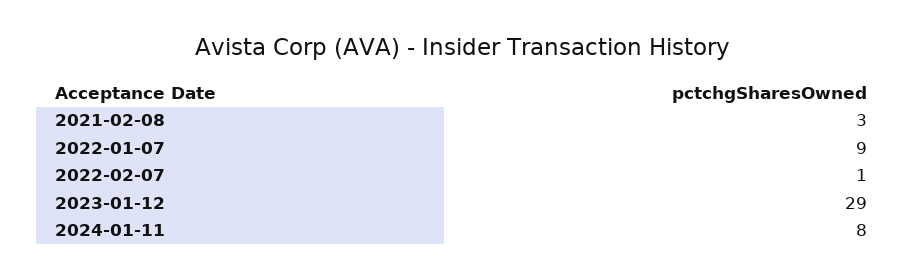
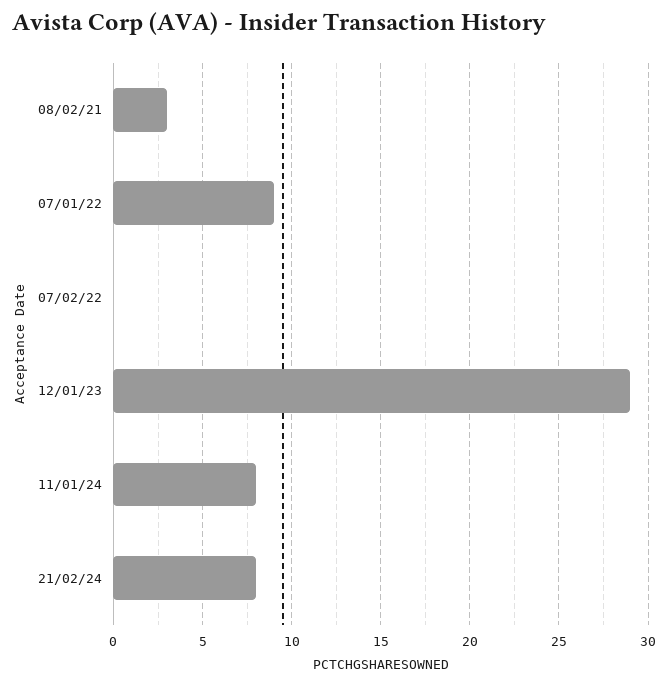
2022-02-07: 1 -> 0
21/02/24: none -> 8

